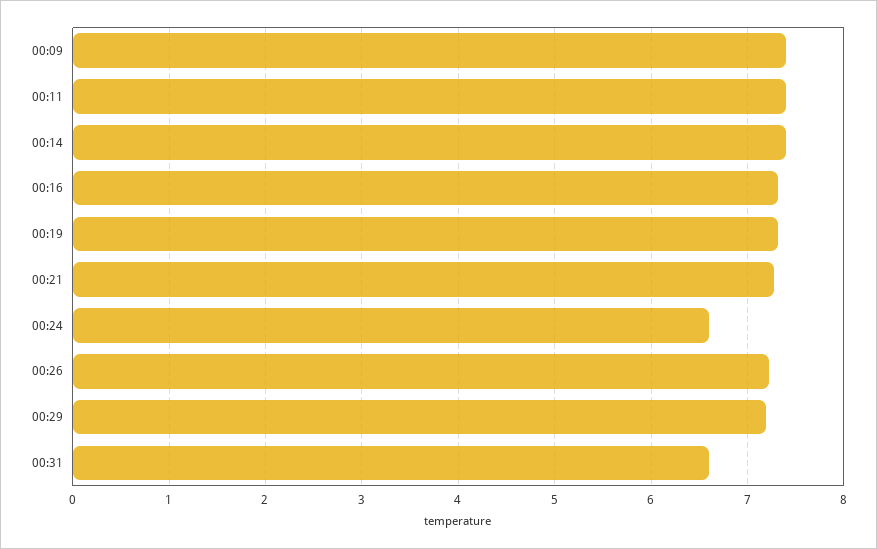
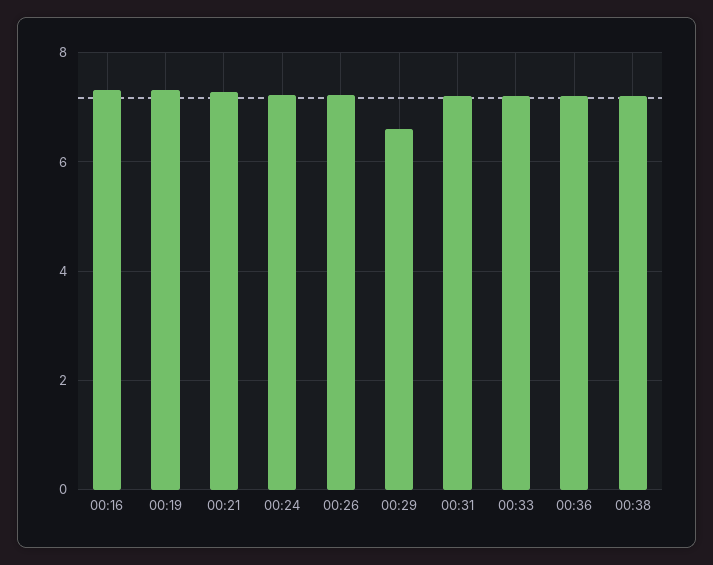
00:09: 7.4 -> none
00:11: 7.4 -> none
00:14: 7.4 -> none
00:24: 6.6 -> 7.2
00:29: 7.2 -> 6.6
00:31: 6.6 -> 7.2
00:33: none -> 7.2
00:36: none -> 7.2
00:38: none -> 7.2

